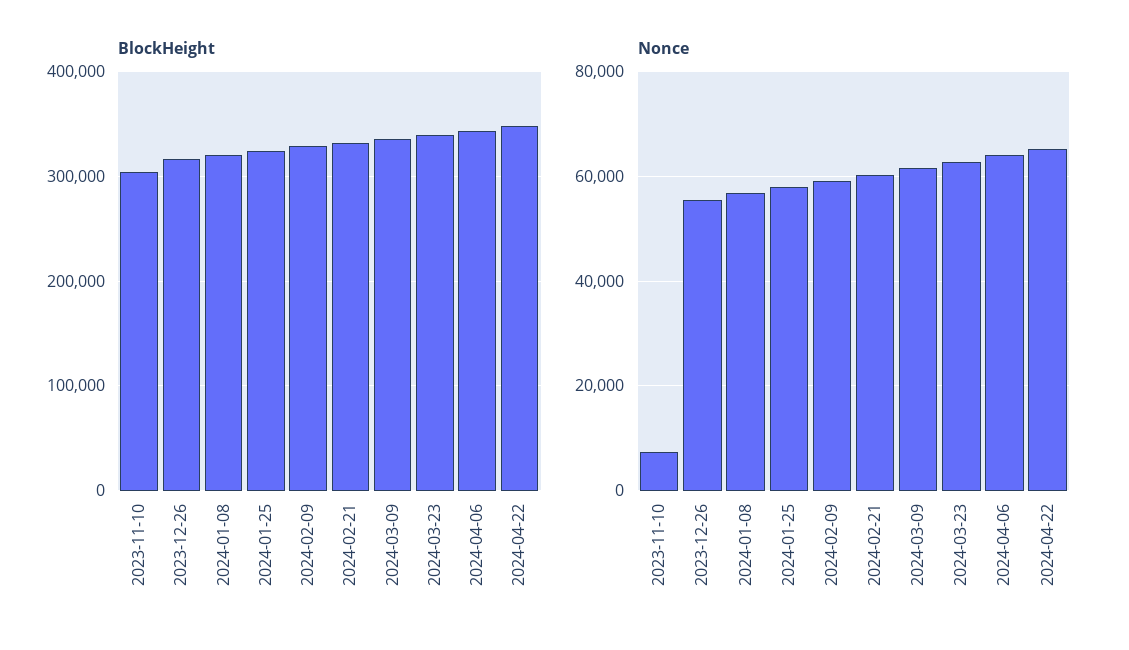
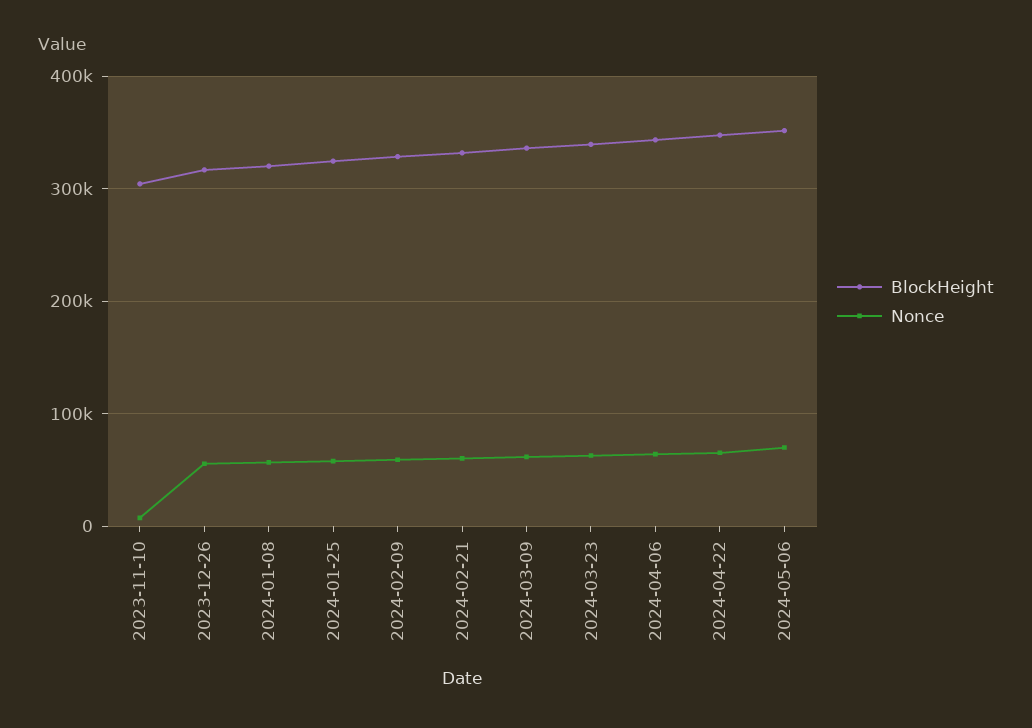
BlockHeight, 2024-05-06: none -> 350000
Nonce, 2024-05-06: none -> 70000

